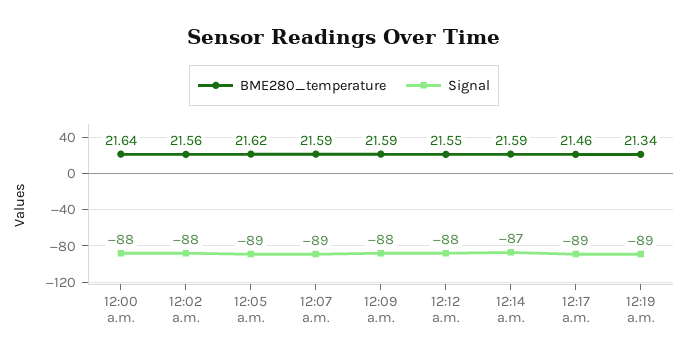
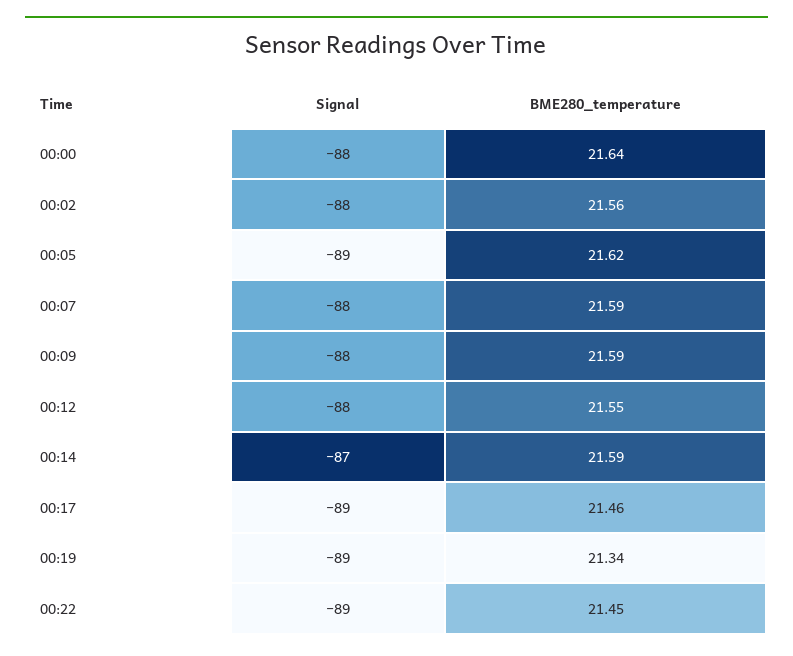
Signal, 12:07 a.m.: -89 -> -88
Signal, 00:22: none -> -89
BME280_temperature, 00:22: none -> 21.45

